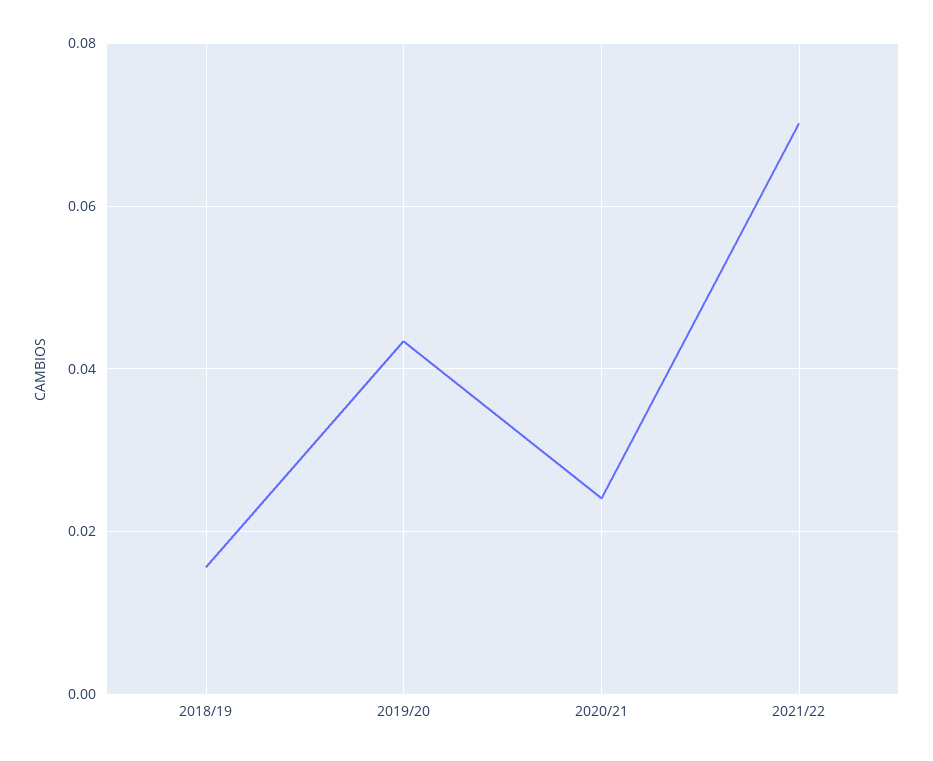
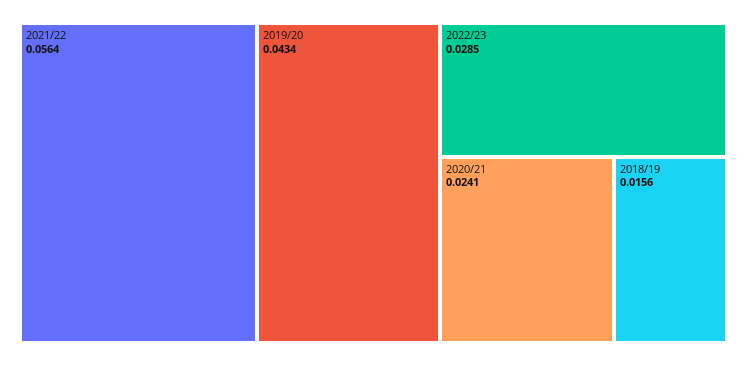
2021/22: 0.07 -> 0.0564
2022/23: none -> 0.0285

